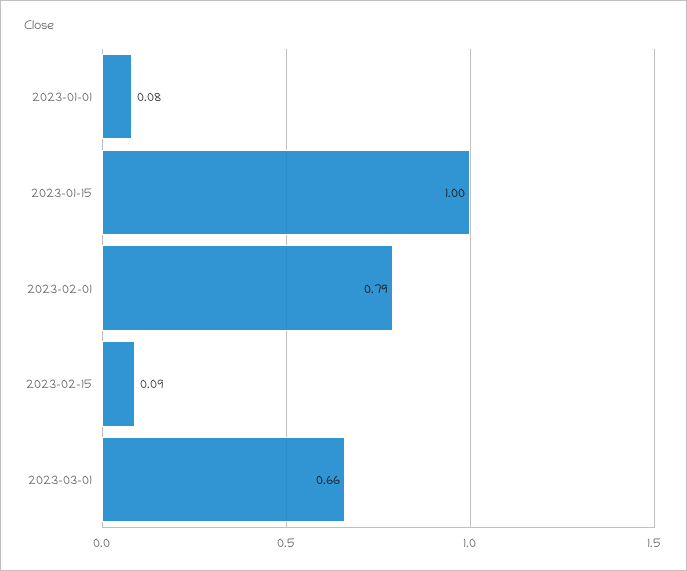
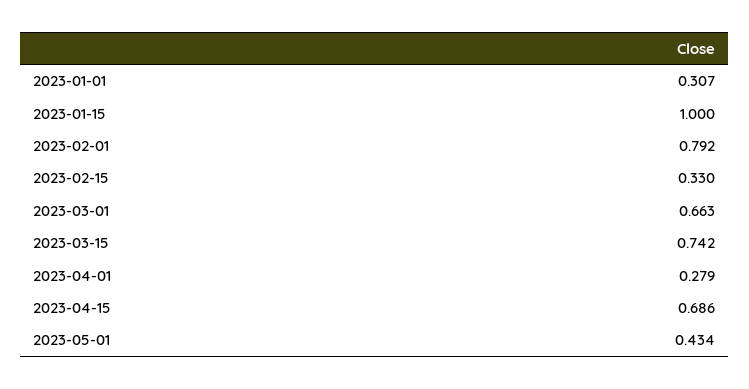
2023-01-01: 0.08 -> 0.307
2023-02-15: 0.09 -> 0.33
2023-03-15: none -> 0.742
2023-04-01: none -> 0.279
2023-04-15: none -> 0.686
2023-05-01: none -> 0.434

